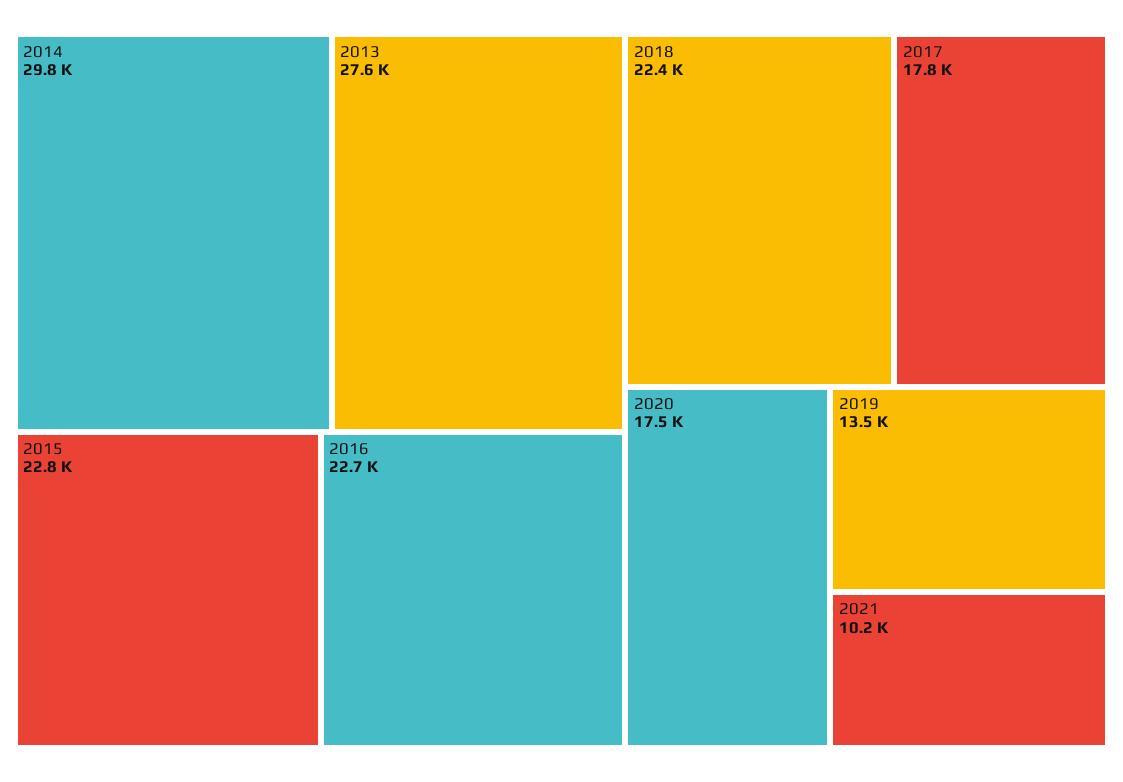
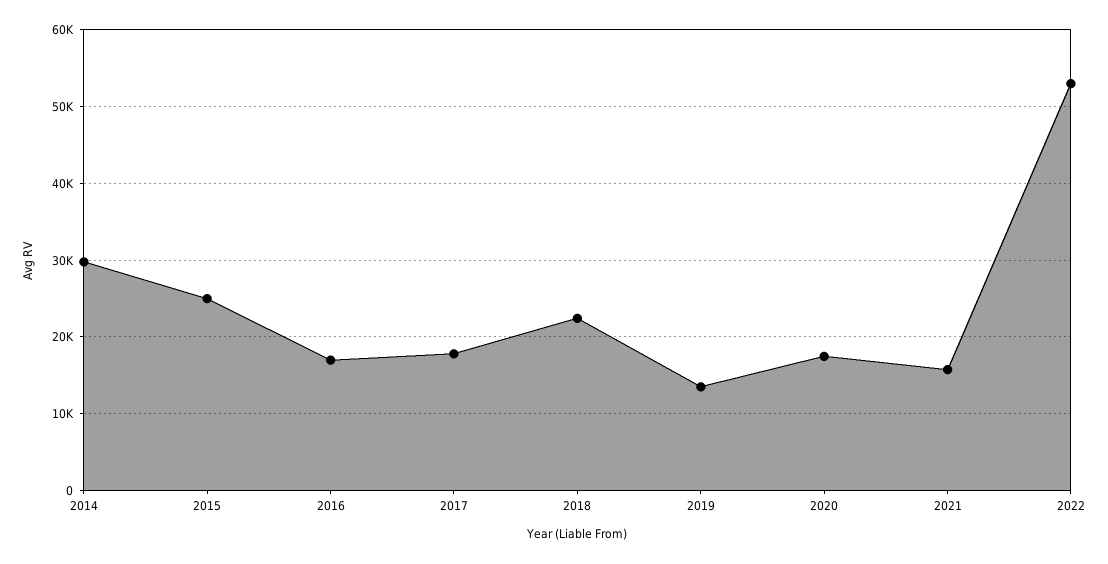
2013: 27600 -> none
2015: 22800 -> 25000
2016: 22700 -> 17000
2021: 10200 -> 16000
2022: none -> 53000

